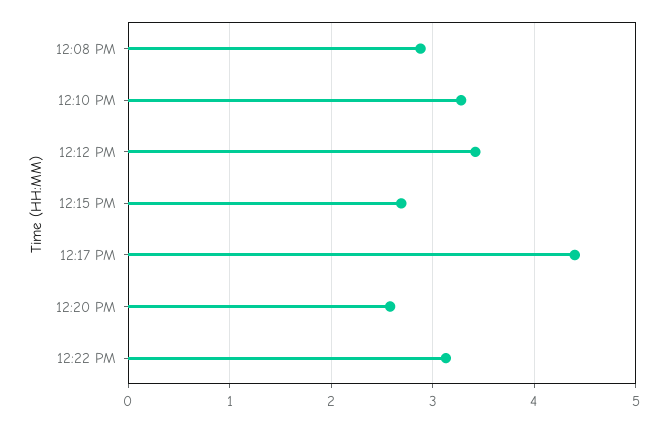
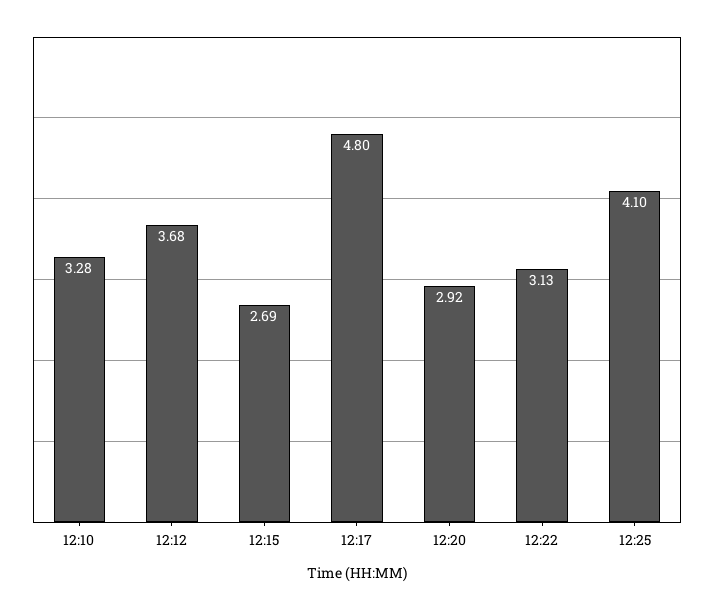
12:08 PM: 2.9 -> none
12:12 PM: 3.4 -> 3.68
12:17 PM: 4.4 -> 4.8
12:20 PM: 2.6 -> 2.92
12:25: none -> 4.1

